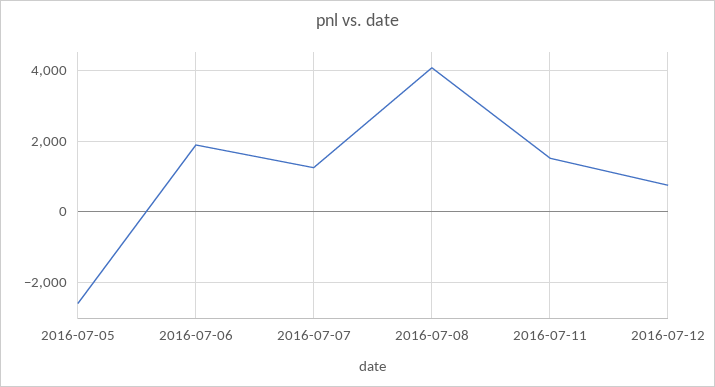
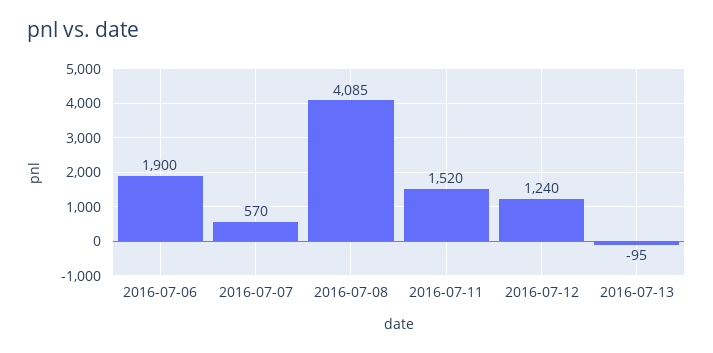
2016-07-05: -2600 -> none
2016-07-07: 1200 -> 570
2016-07-12: 800 -> 1240
2016-07-13: none -> -95

